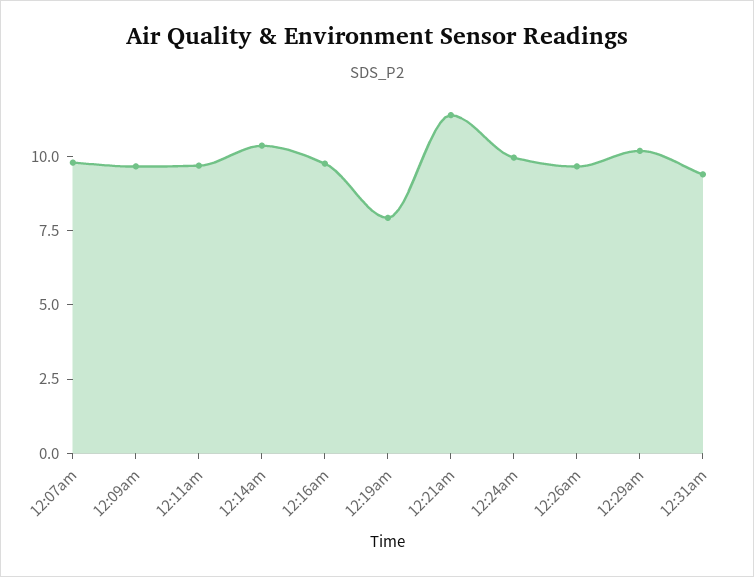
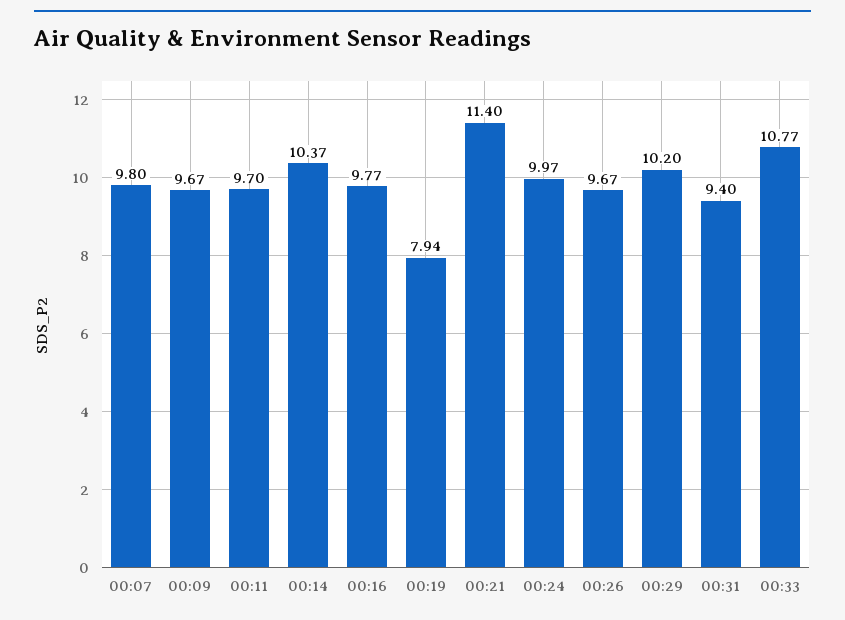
00:33: none -> 10.77

